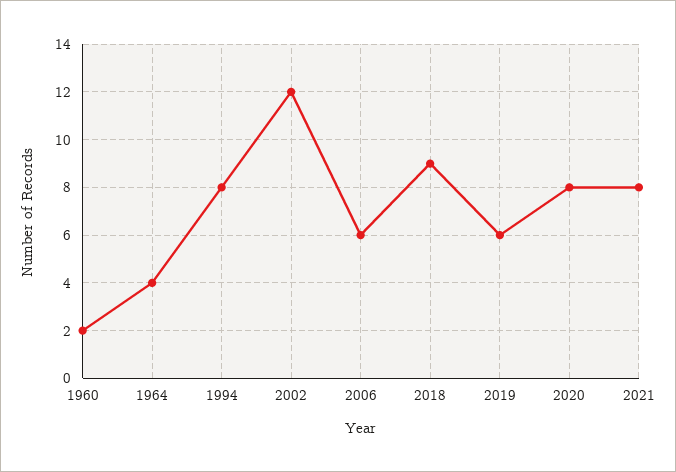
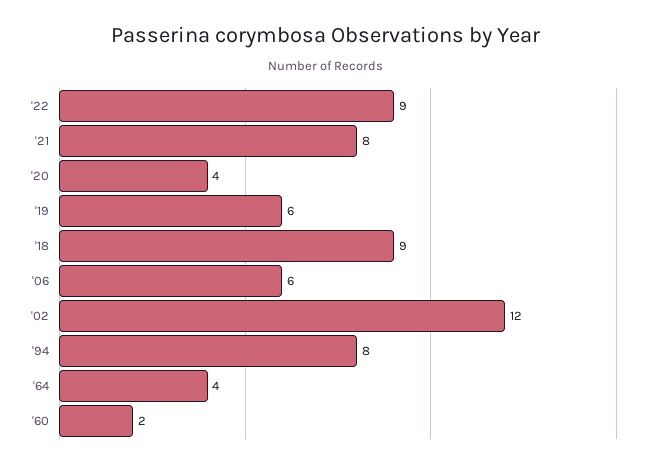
2020: 8 -> 4
'22: none -> 9

